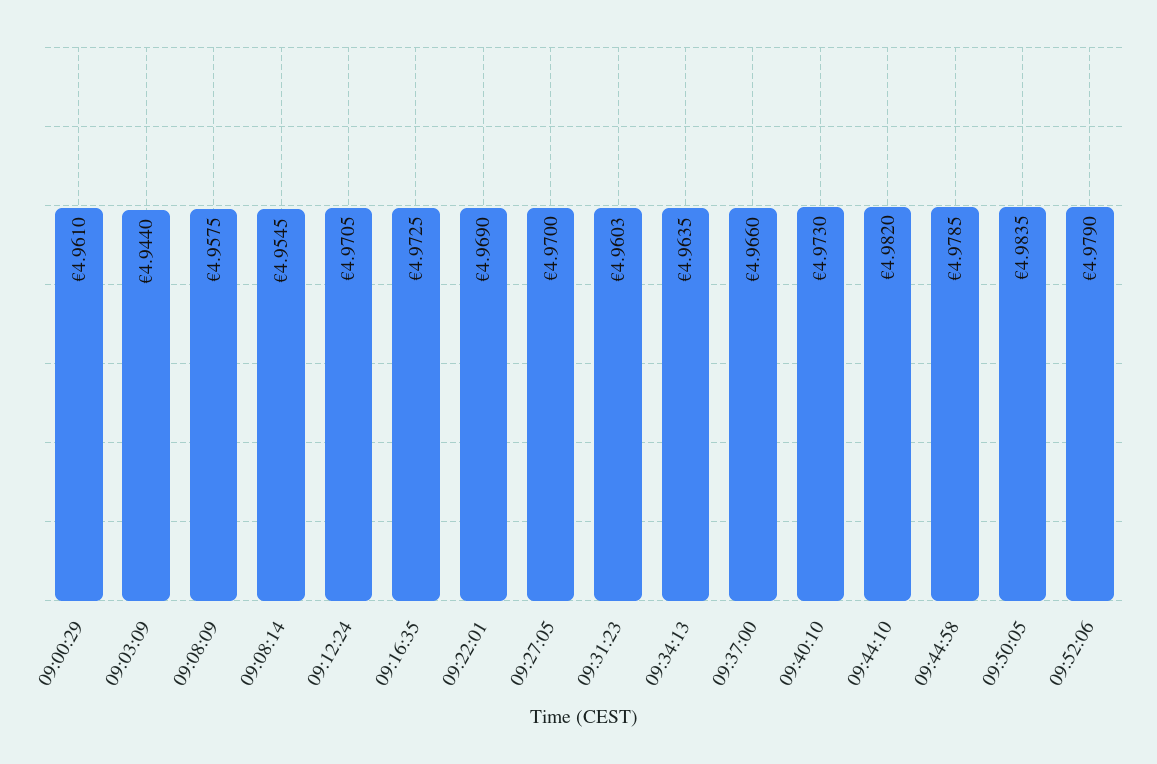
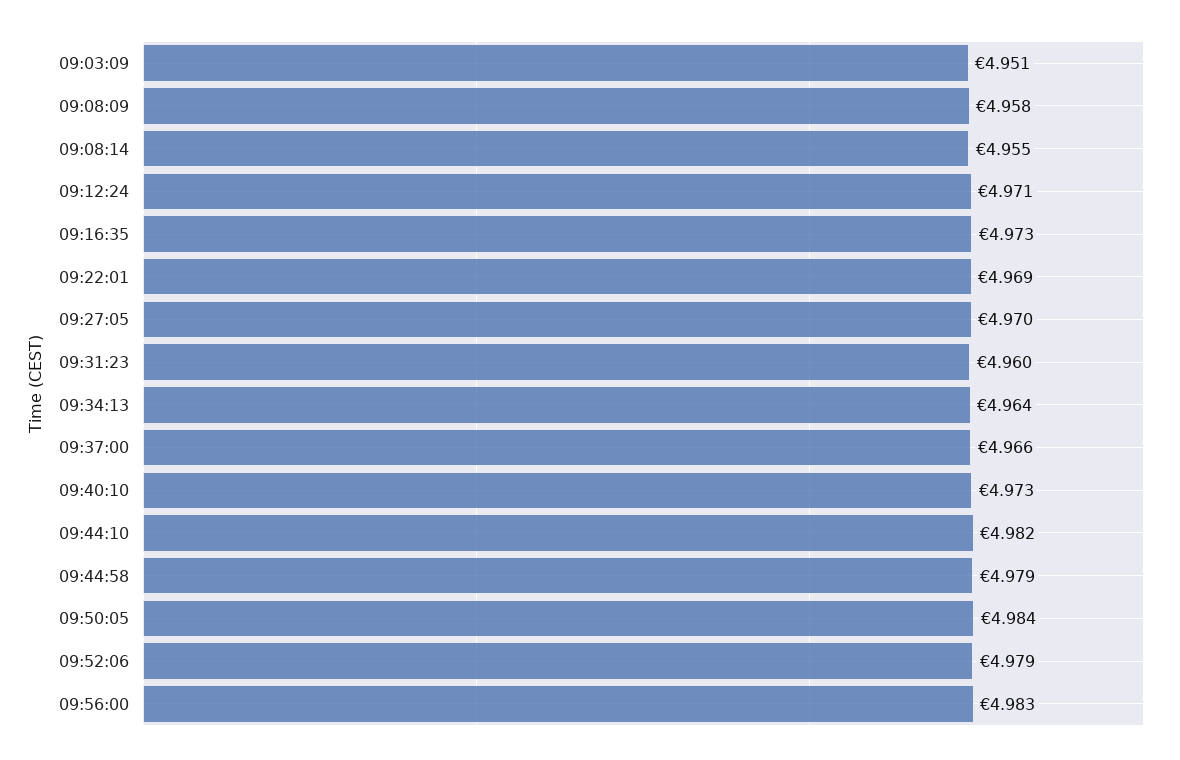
09:00:29: 4.961 -> none
09:03:09: 4.944 -> 4.951
09:56:00: none -> 4.983

